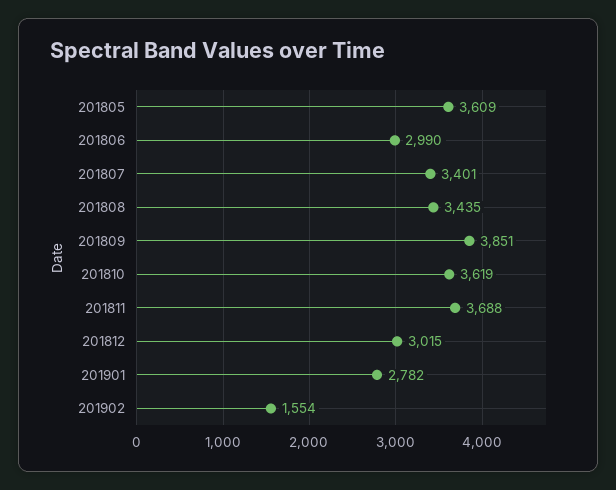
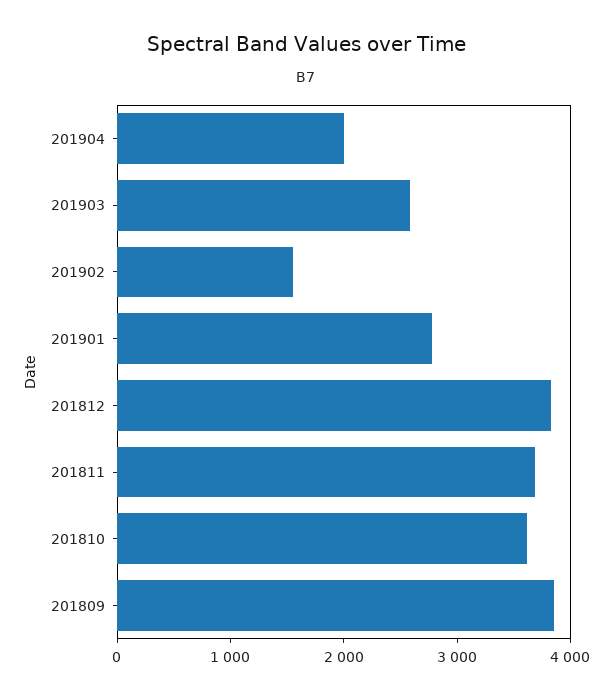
201805: 3609 -> none
201806: 2990 -> none
201807: 3401 -> none
201808: 3435 -> none
201812: 3015 -> 3800
201904: none -> 2000
201903: none -> 2600

